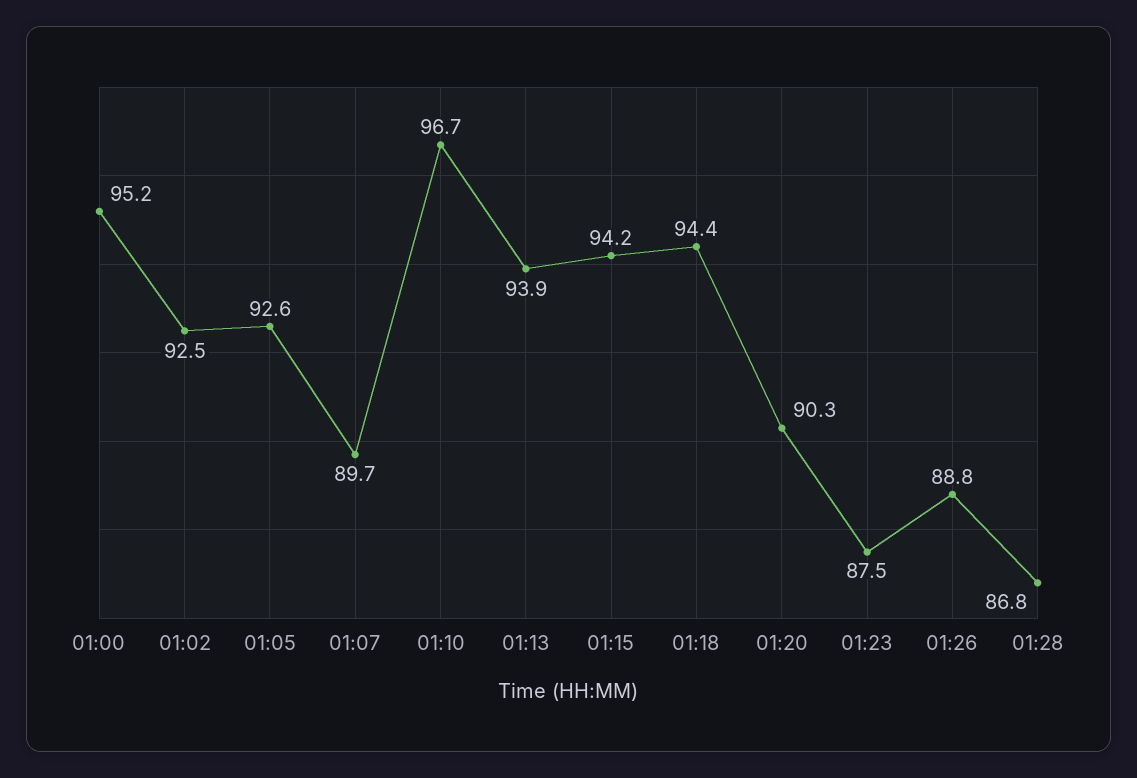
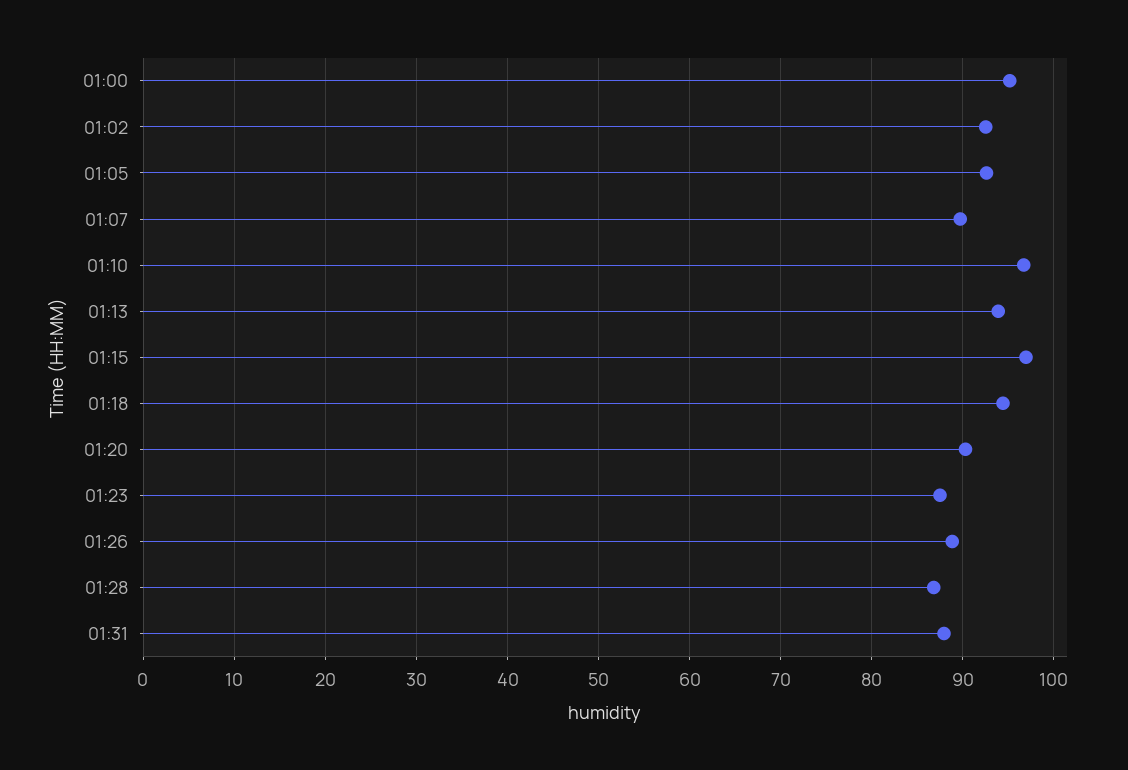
01:15: 94.2 -> 97
01:31: none -> 88

